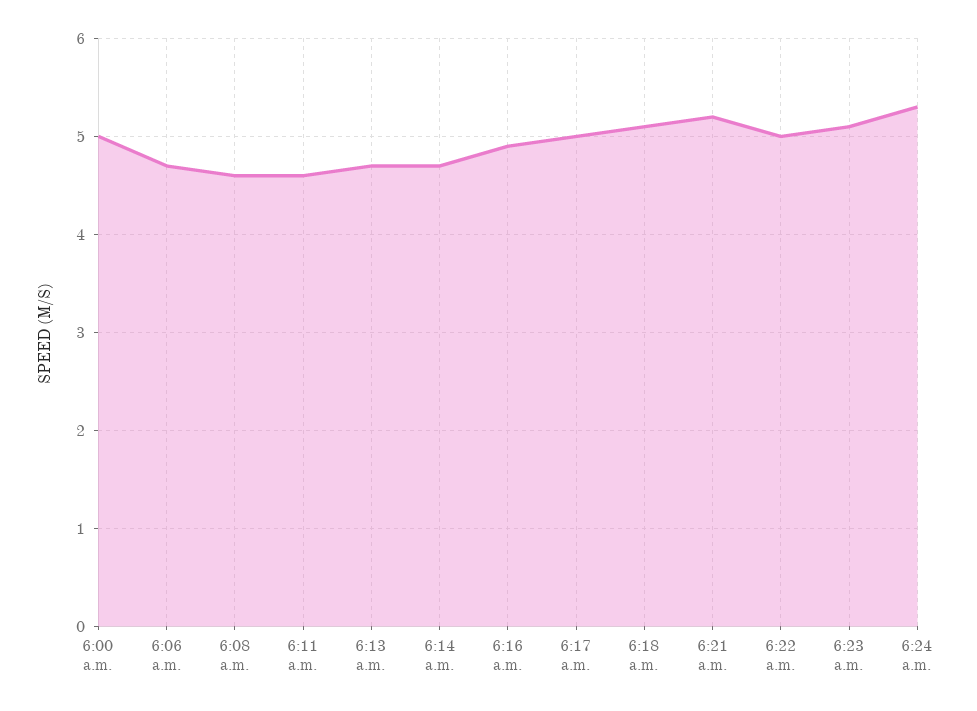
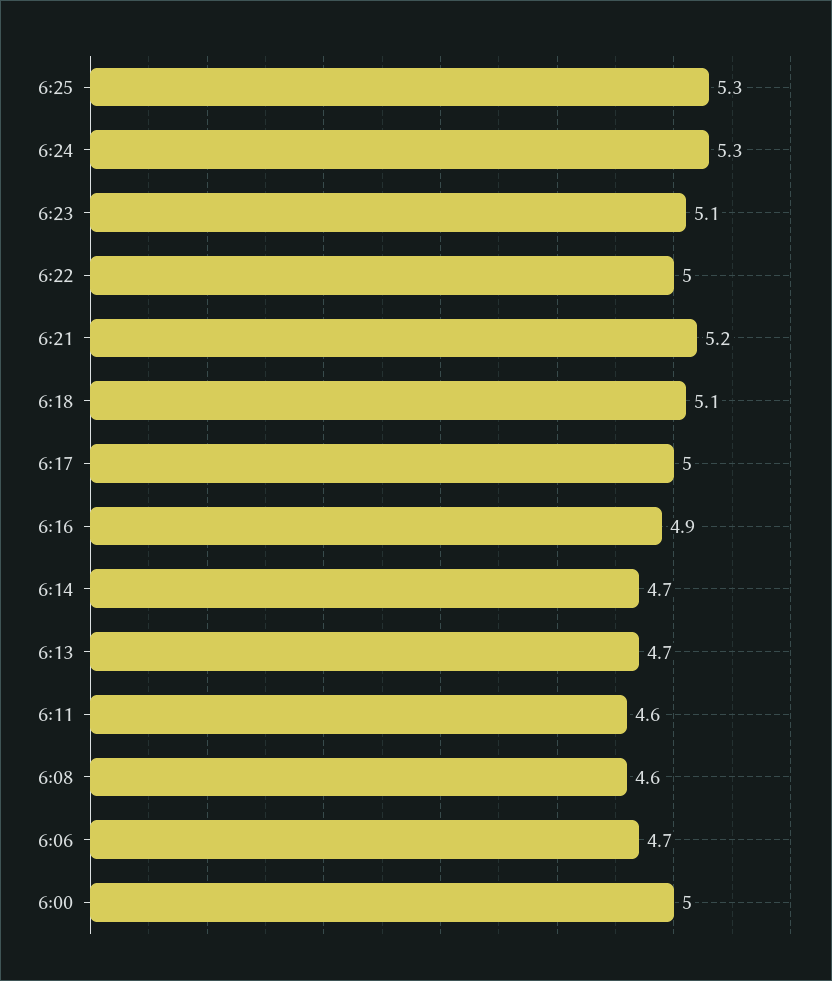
6:25: none -> 5.3

